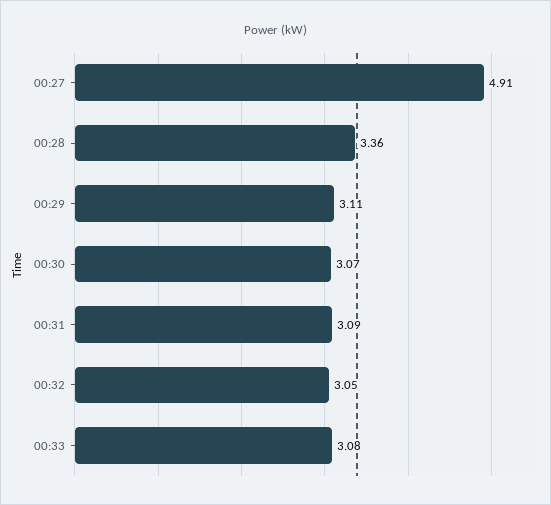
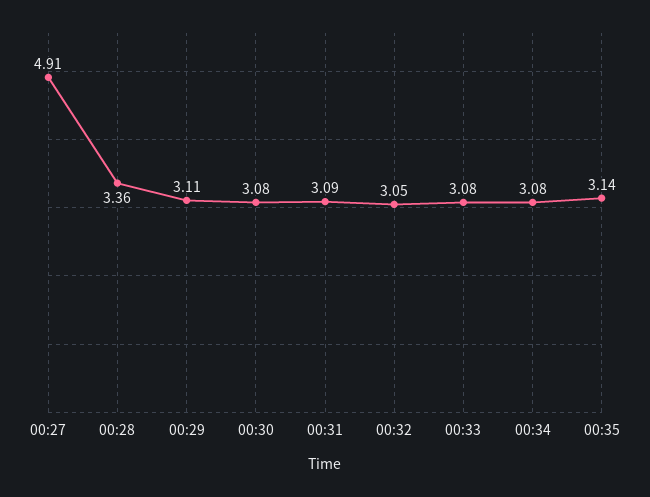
00:30: 3.07 -> 3.08
00:34: none -> 3.08
00:35: none -> 3.14

